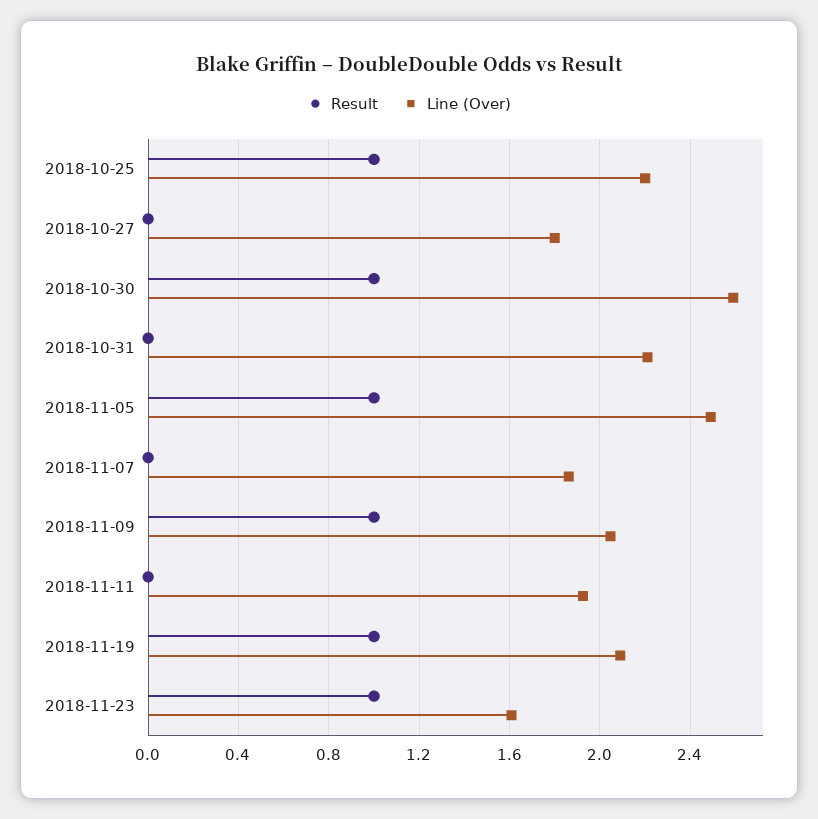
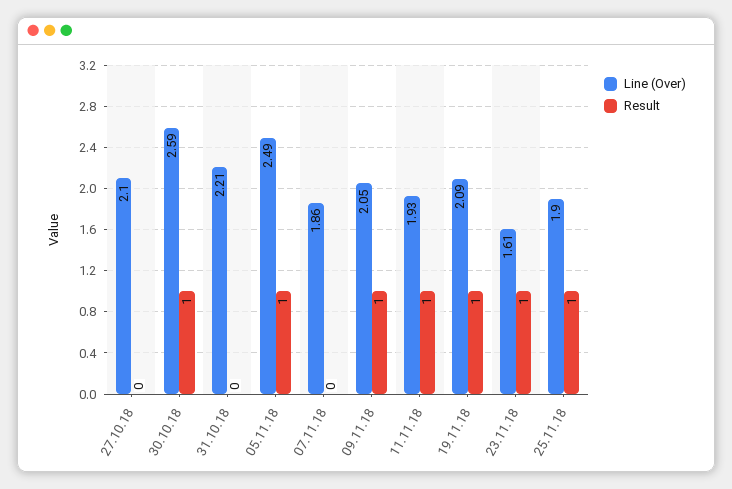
Result, 2018-10-25: 1 -> none
Line (Over), 2018-10-25: 2.2 -> none
Line (Over), 2018-10-27: 1.8 -> 2.1
Result, 2018-11-11: 0 -> 1
Line (Over), 25.11.18: none -> 1.9
Result, 25.11.18: none -> 1

